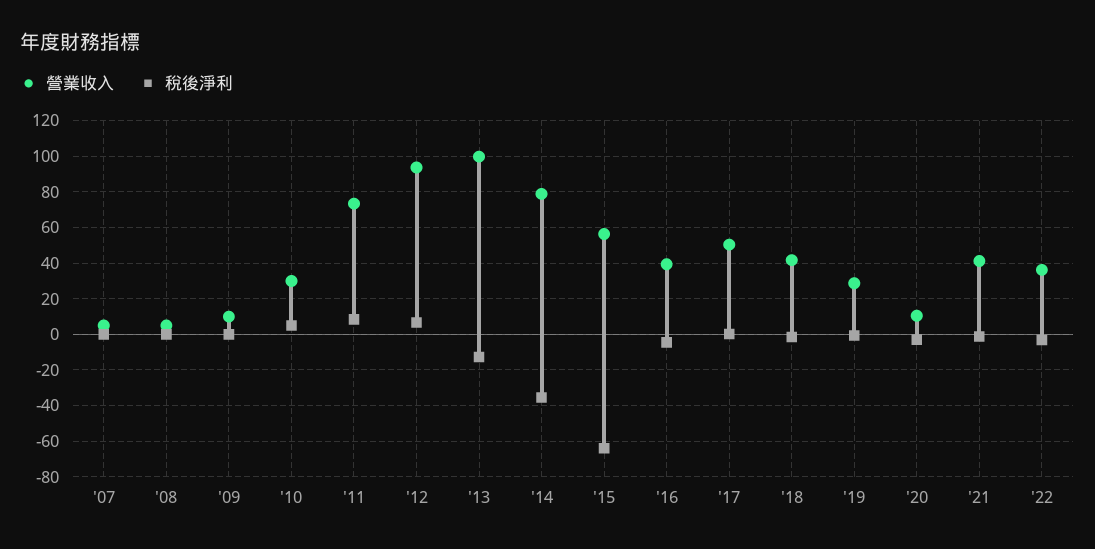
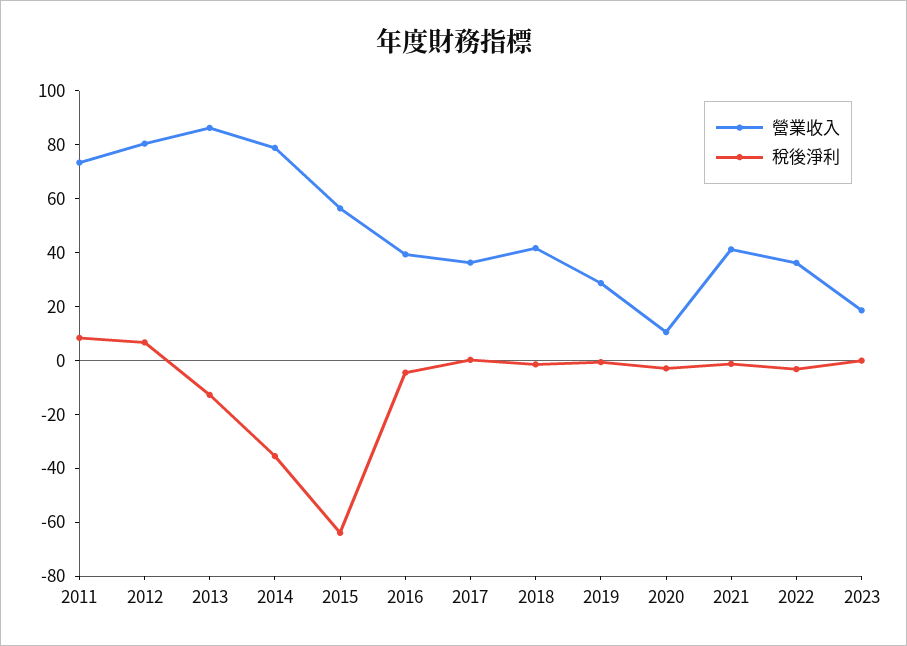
營業收入, '07: 5 -> none
稅後淨利, '07: 0 -> none
營業收入, '08: 5 -> none
稅後淨利, '08: 0 -> none
營業收入, '09: 10 -> none
稅後淨利, '09: 0 -> none
營業收入, '10: 30 -> none
稅後淨利, '10: 5 -> none
營業收入, '12: 95 -> 80
營業收入, '13: 100 -> 85
營業收入, '17: 50 -> 35
營業收入, 2023: none -> 20
稅後淨利, 2023: none -> 0

